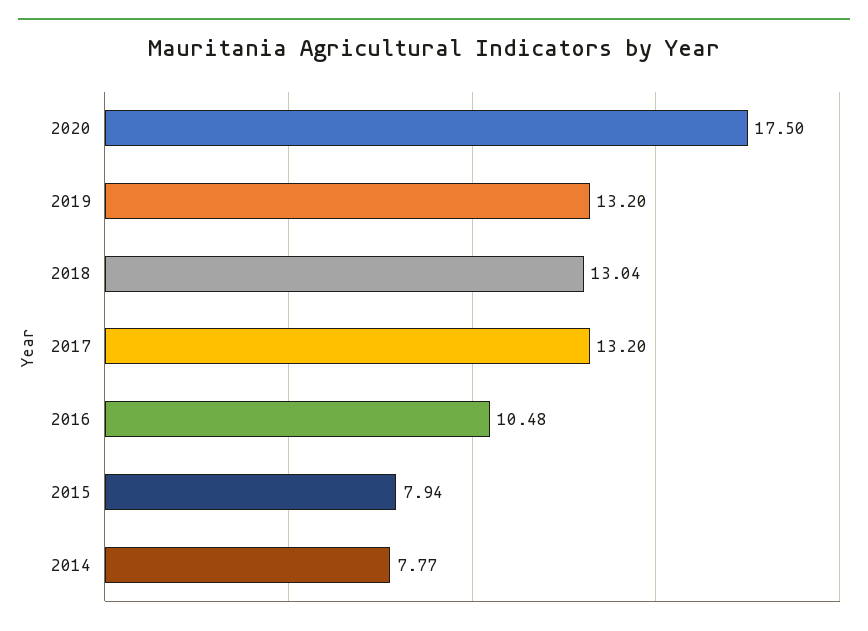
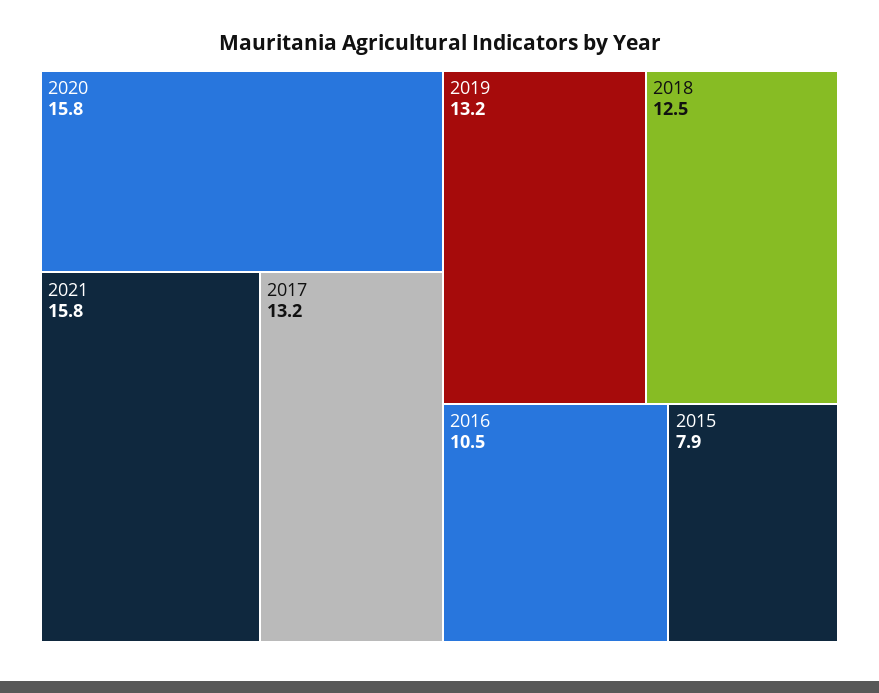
2020: 17.5 -> 15.8
2018: 13.04 -> 12.5
2014: 7.77 -> none
2021: none -> 15.8

